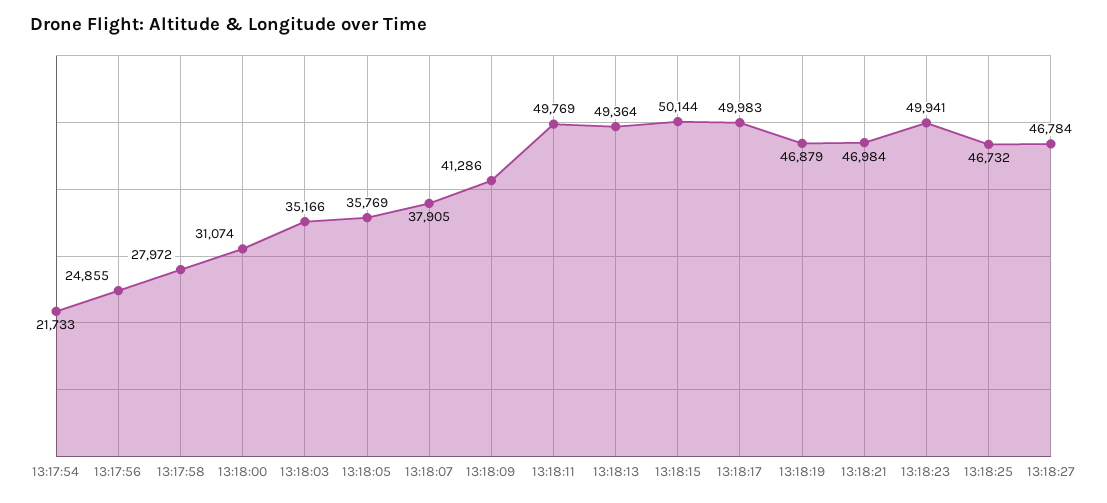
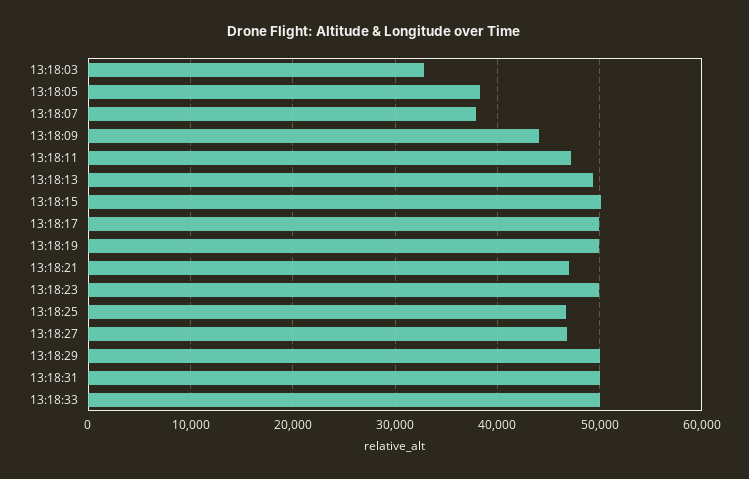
13:17:54: 21733 -> none
13:17:56: 24855 -> none
13:17:58: 27972 -> none
13:18:00: 31074 -> none
13:18:03: 35166 -> 33000
13:18:05: 35769 -> 38000
13:18:09: 41286 -> 44000
13:18:11: 49769 -> 47000
13:18:19: 46879 -> 50000
13:18:29: none -> 50000
13:18:31: none -> 50000
13:18:33: none -> 50000

